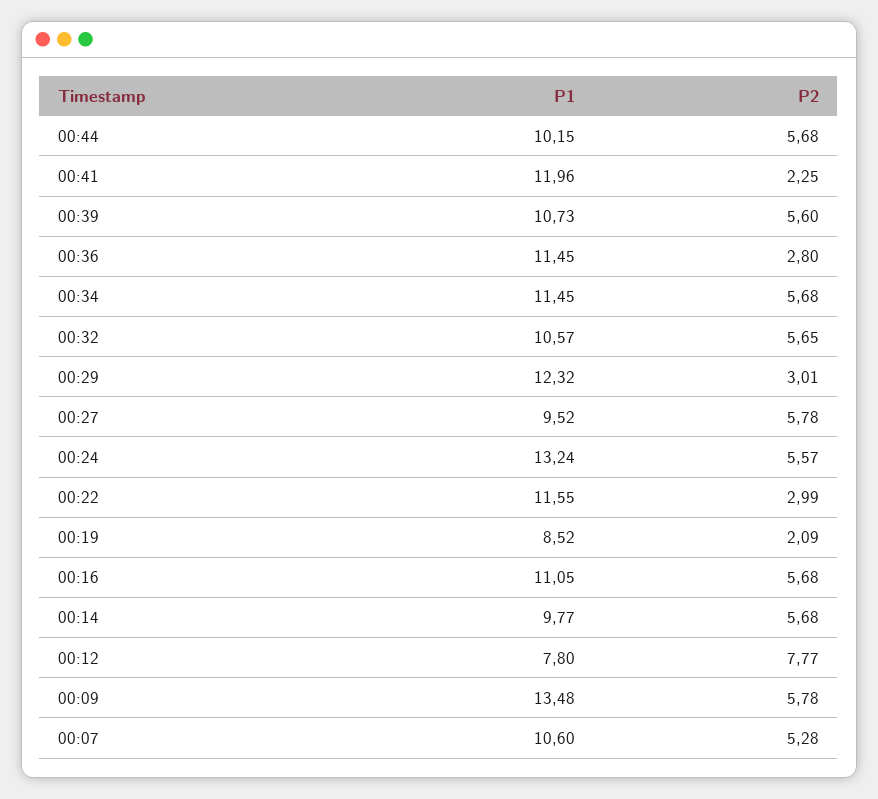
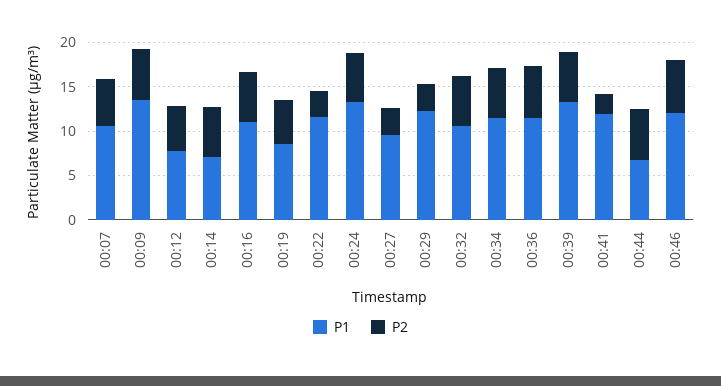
P1, 00:44: 10.15 -> 7
P1, 00:39: 10.73 -> 13
P2, 00:36: 2.8 -> 6
P2, 00:27: 5.78 -> 3
P2, 00:19: 2.09 -> 5
P1, 00:14: 9.77 -> 7
P2, 00:12: 7.77 -> 5
P1, 00:46: none -> 12
P2, 00:46: none -> 6

